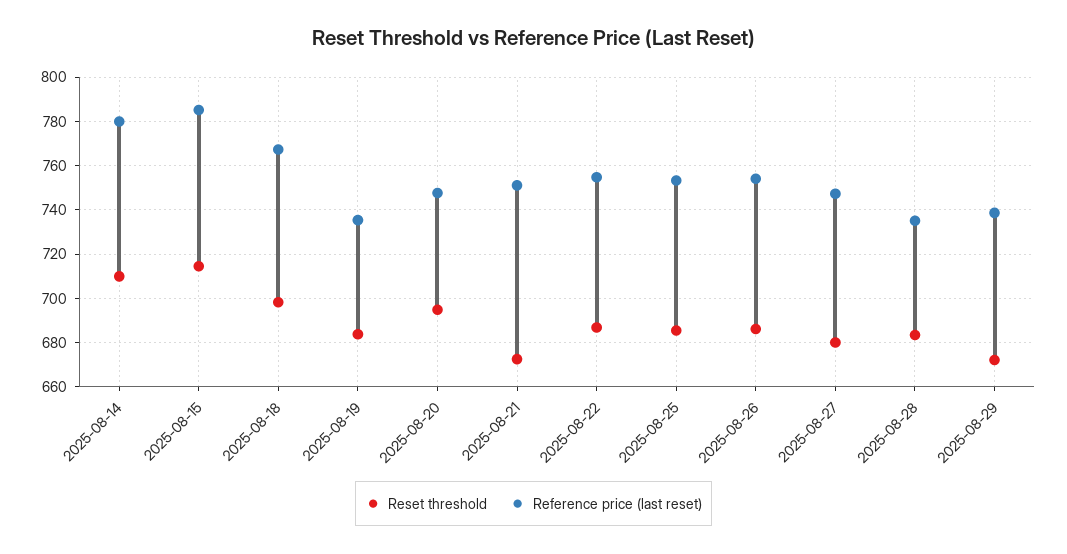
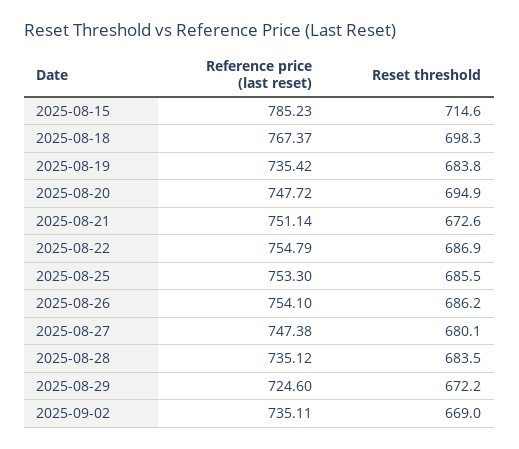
Reset threshold, 2025-08-14: 710 -> none
Reference price (last reset), 2025-08-14: 780 -> none
Reference price (last reset), 2025-08-29: 740 -> 724.6
Reference price (last reset), 2025-09-02: none -> 735.11
Reset threshold, 2025-09-02: none -> 669

